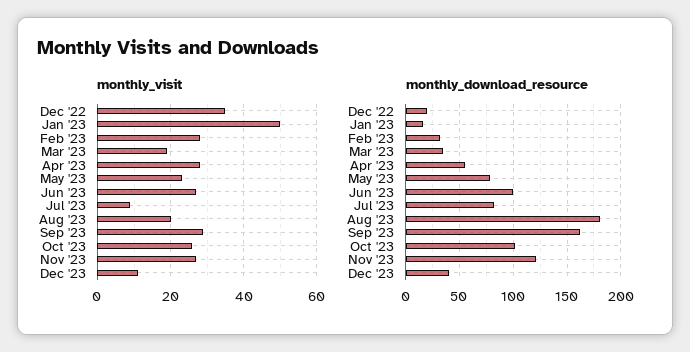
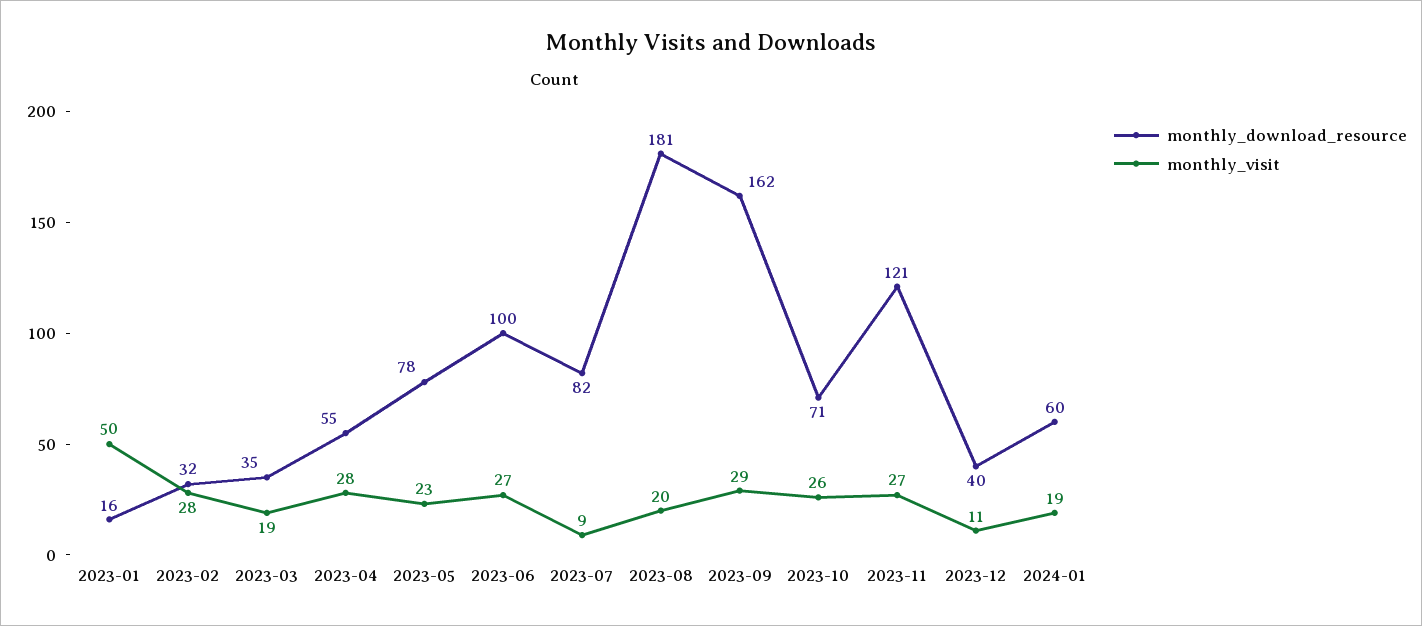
monthly_visit, Dec '22: 35 -> none
monthly_download_resource, Dec '22: 20 -> none
monthly_download_resource, Oct '23: 100 -> 71
monthly_download_resource, 2024-01: none -> 60
monthly_visit, 2024-01: none -> 19

